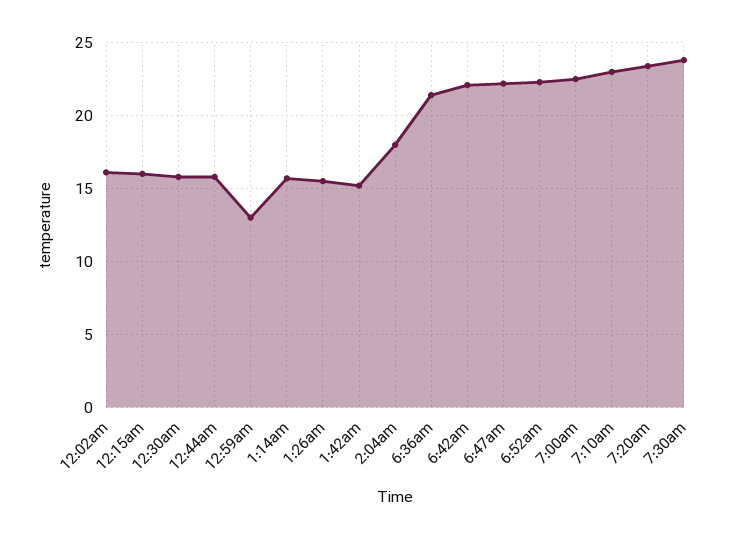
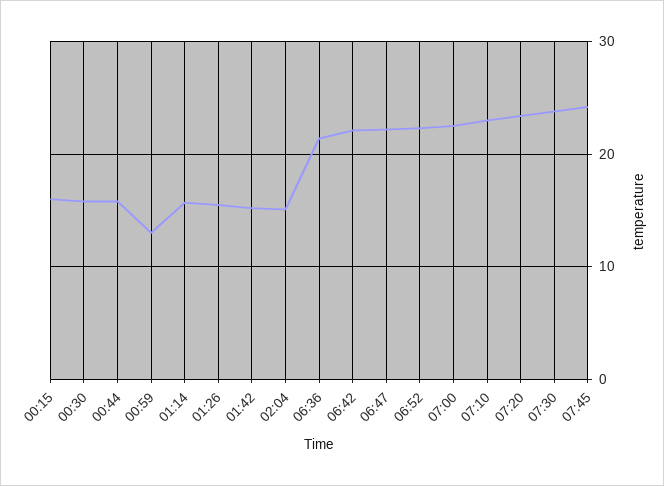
12:02am: 16 -> none
2:04am: 18 -> 15
07:45: none -> 24

